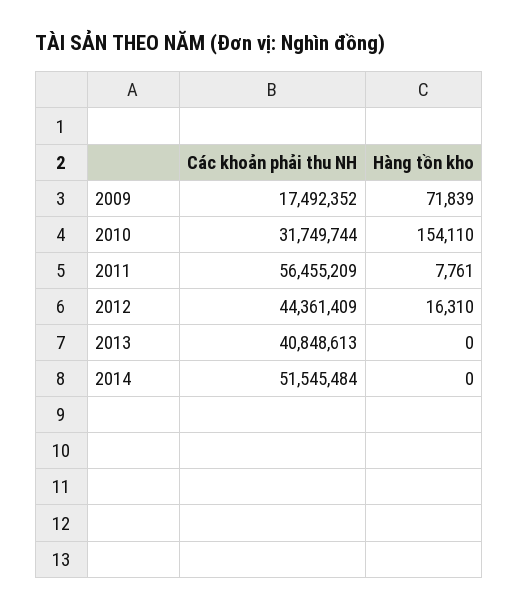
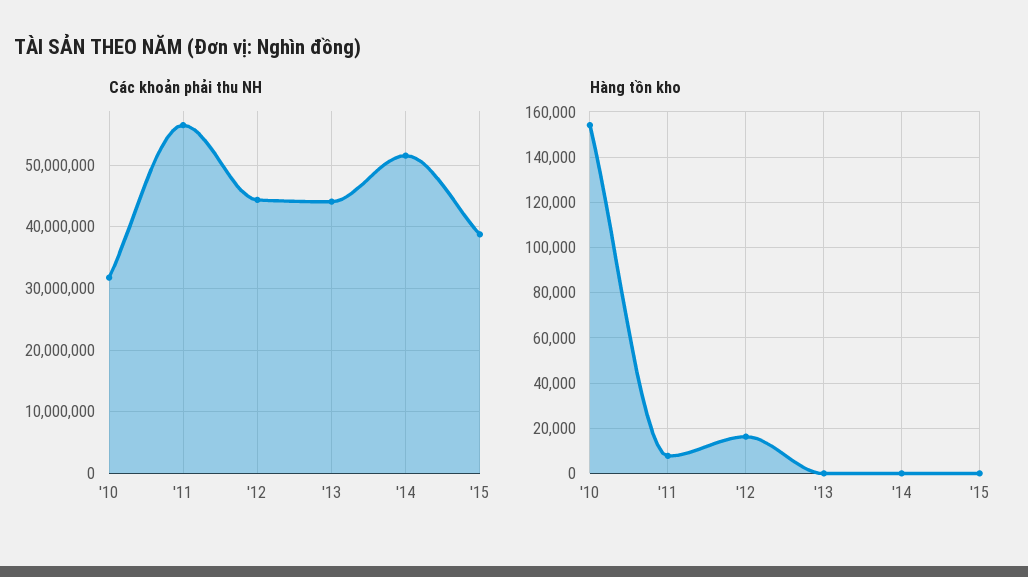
Các khoản phải thu NH, 2009: 17492352 -> none
Hàng tồn kho, 2009: 71839 -> none
Các khoản phải thu NH, 2013: 40848613 -> 44000000
Các khoản phải thu NH, '15: none -> 39000000
Hàng tồn kho, '15: none -> 0

